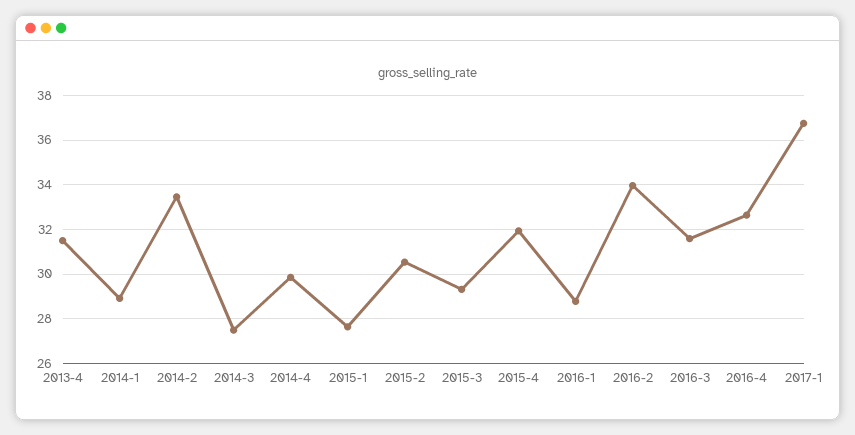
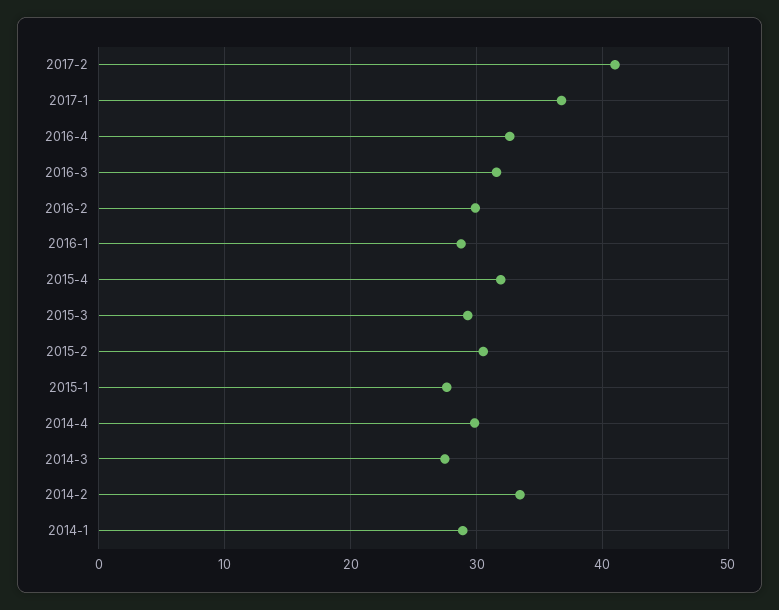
2013-4: 31.5 -> none
2016-2: 34 -> 30
2017-2: none -> 41

